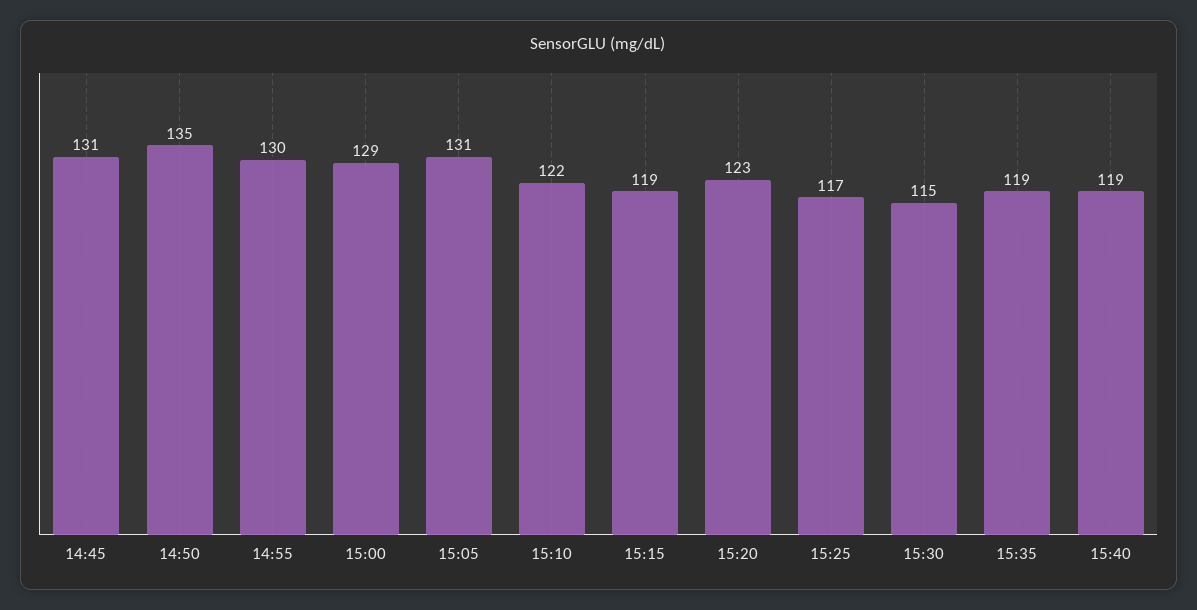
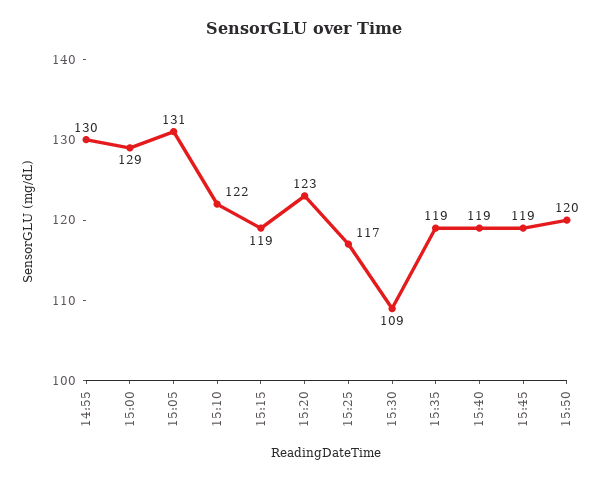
14:45: 131 -> none
14:50: 135 -> none
15:30: 115 -> 109
15:45: none -> 119
15:50: none -> 120

